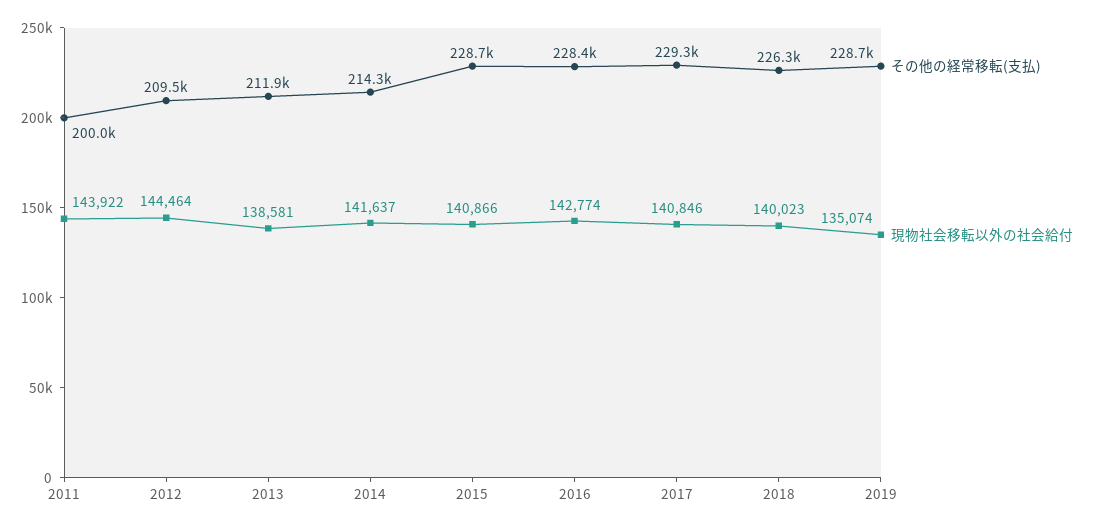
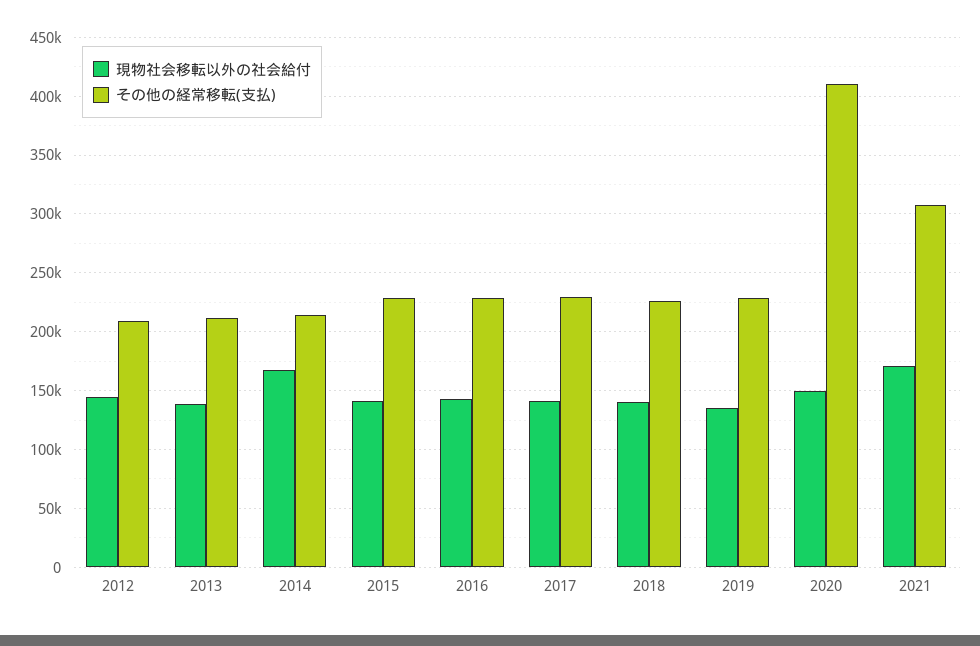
その他の経常移転(支払), 2011: 200000 -> none
現物社会移転以外の社会給付, 2011: 143922 -> none
現物社会移転以外の社会給付, 2014: 141637 -> 170000
現物社会移転以外の社会給付, 2020: none -> 150000
その他の経常移転(支払), 2020: none -> 410000
現物社会移転以外の社会給付, 2021: none -> 170000
その他の経常移転(支払), 2021: none -> 310000

